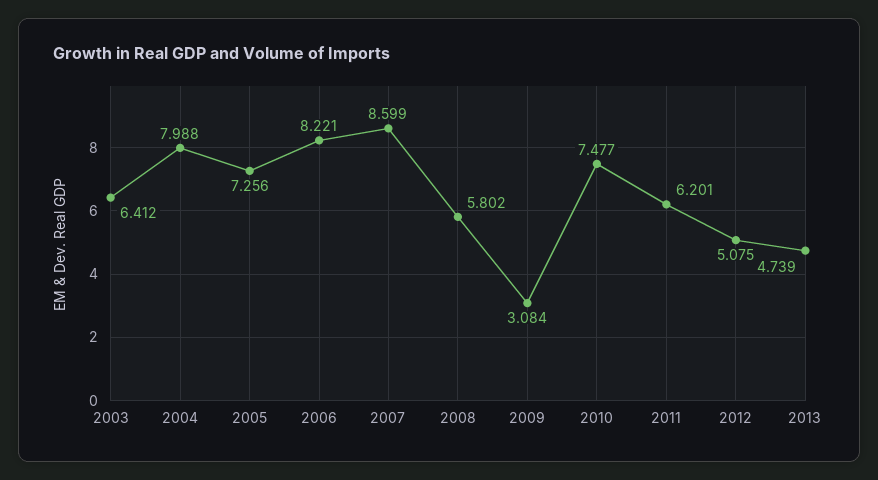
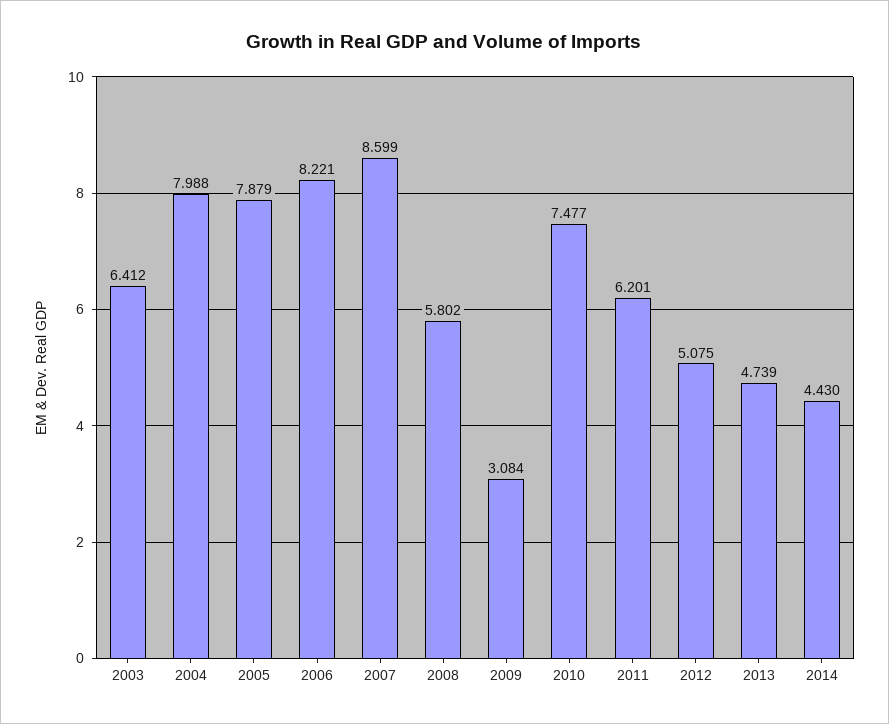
2005: 7.256 -> 7.879
2014: none -> 4.43

